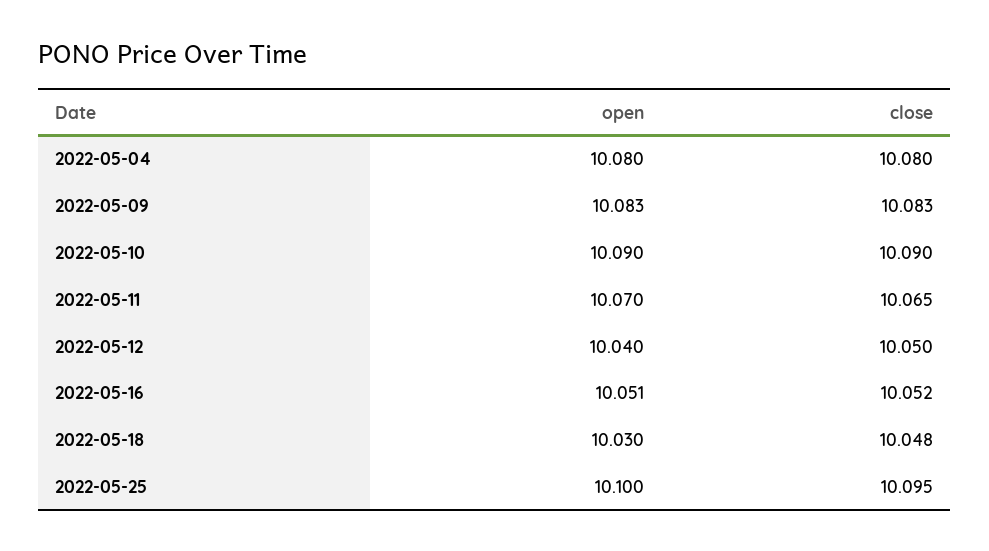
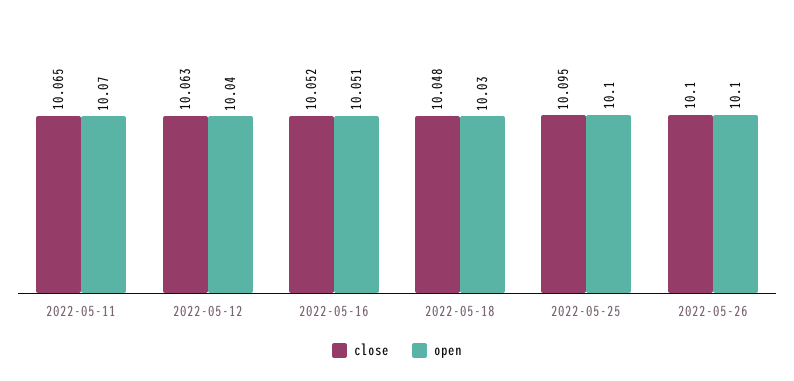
open, 2022-05-04: 10.08 -> none
close, 2022-05-04: 10.08 -> none
open, 2022-05-09: 10.083 -> none
close, 2022-05-09: 10.083 -> none
open, 2022-05-10: 10.09 -> none
close, 2022-05-10: 10.09 -> none
close, 2022-05-12: 10.05 -> 10.063
close, 2022-05-26: none -> 10.1
open, 2022-05-26: none -> 10.1

